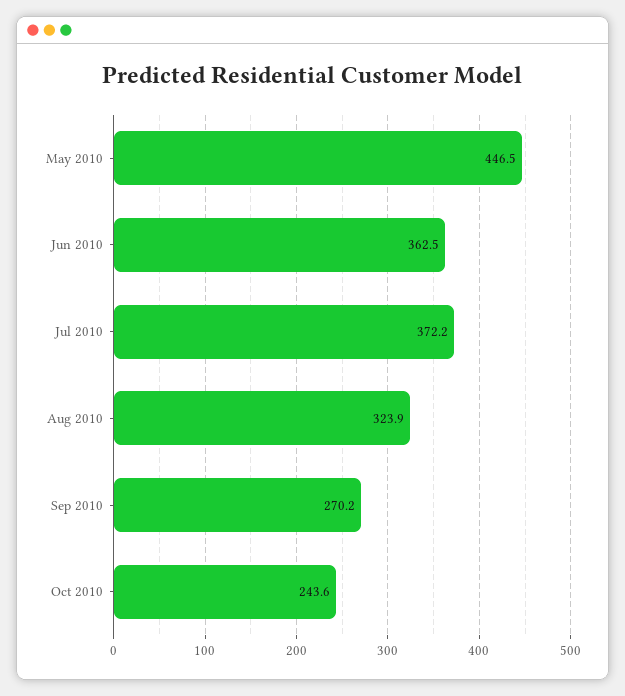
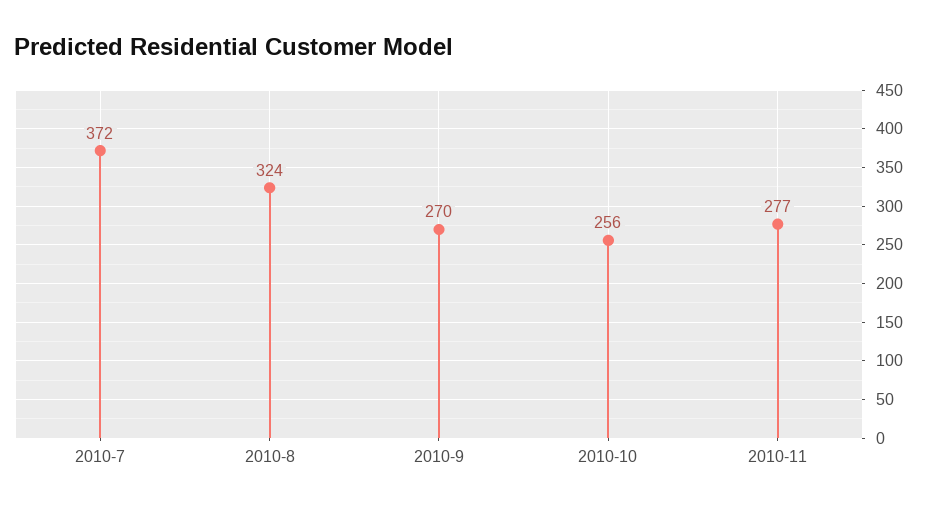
May 2010: 446.5 -> none
Jun 2010: 362.5 -> none
Oct 2010: 243.6 -> 256
2010-11: none -> 277

